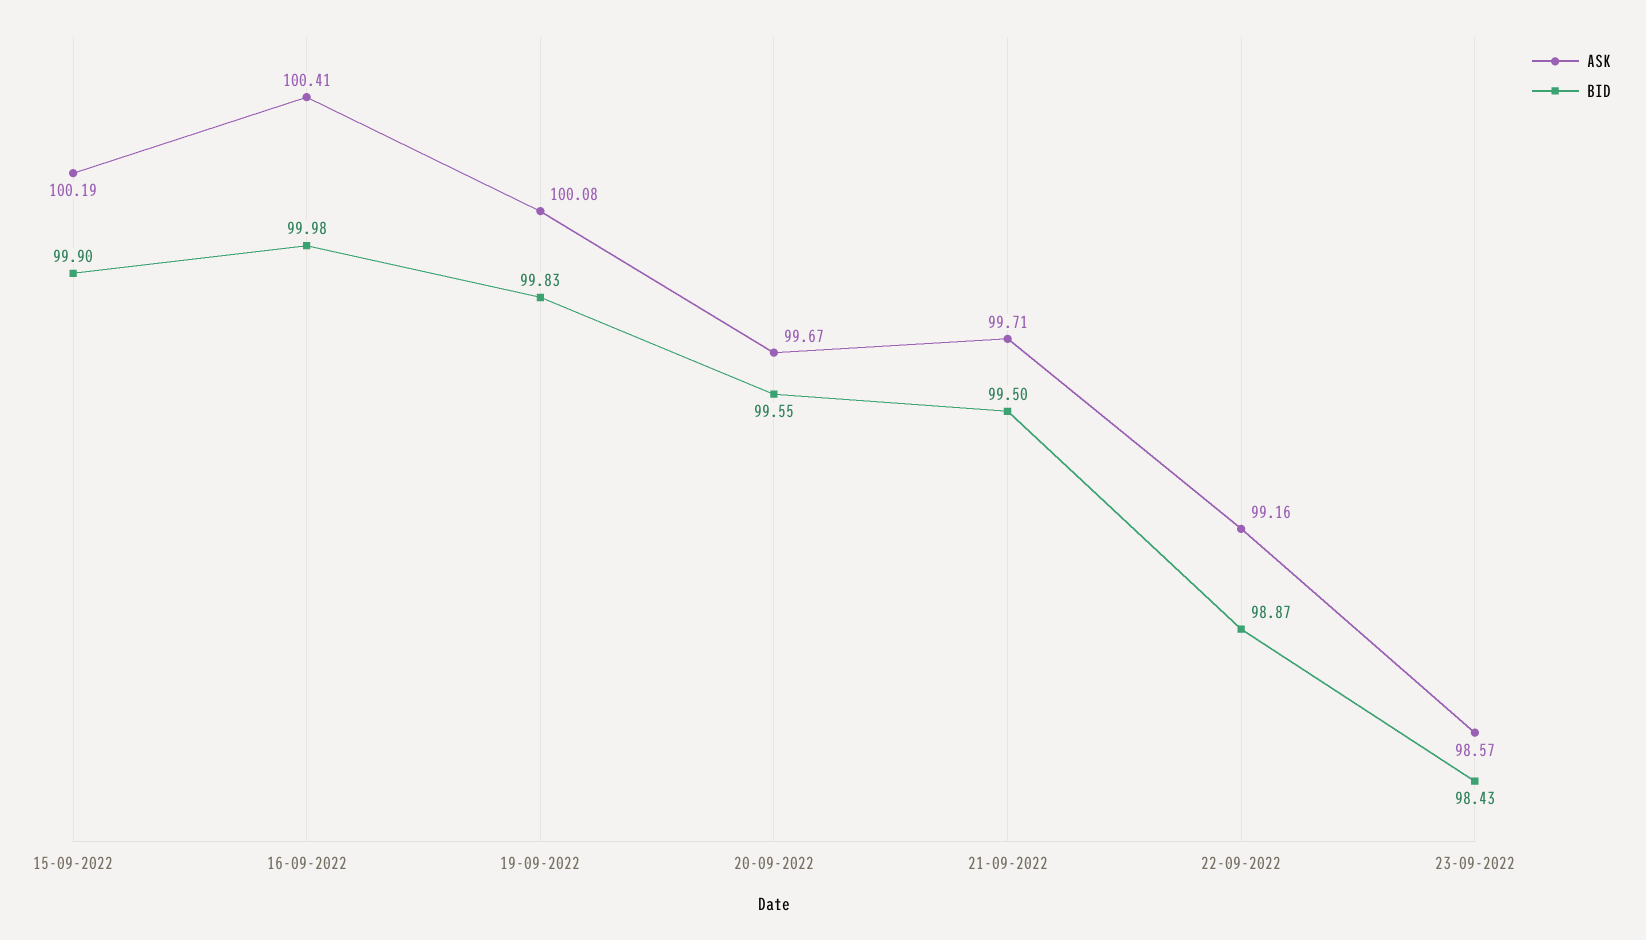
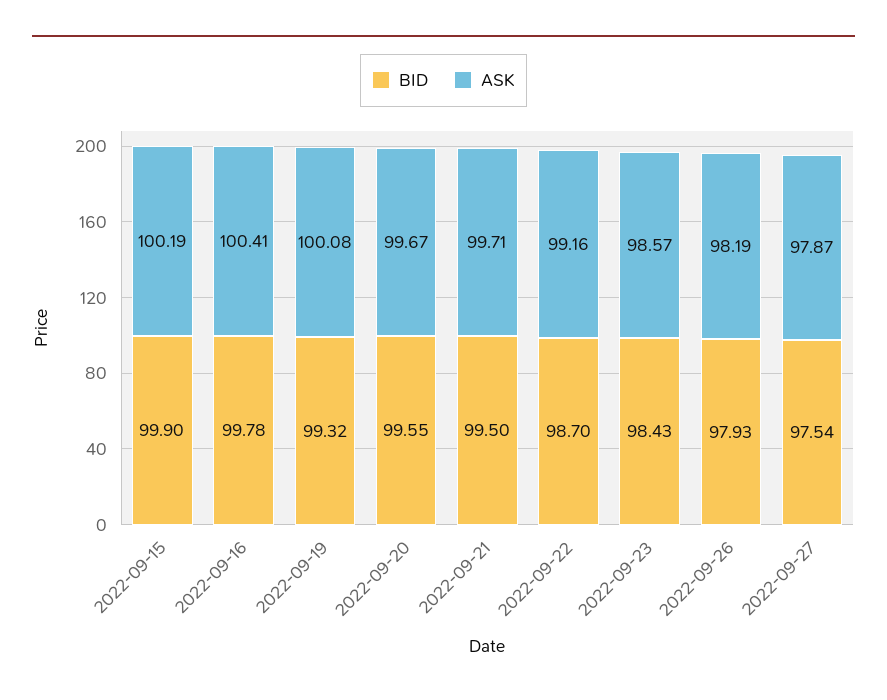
BID, 16-09-2022: 99.98 -> 99.78
BID, 19-09-2022: 99.83 -> 99.32
BID, 22-09-2022: 98.87 -> 98.7
BID, 2022-09-26: none -> 97.93
ASK, 2022-09-26: none -> 98.19
BID, 2022-09-27: none -> 97.54
ASK, 2022-09-27: none -> 97.87

